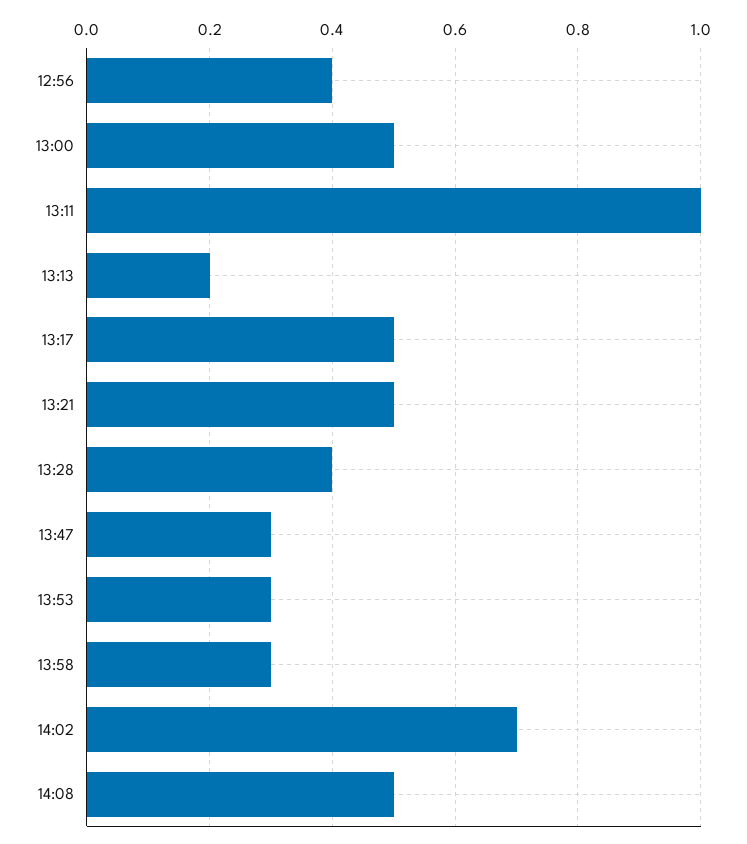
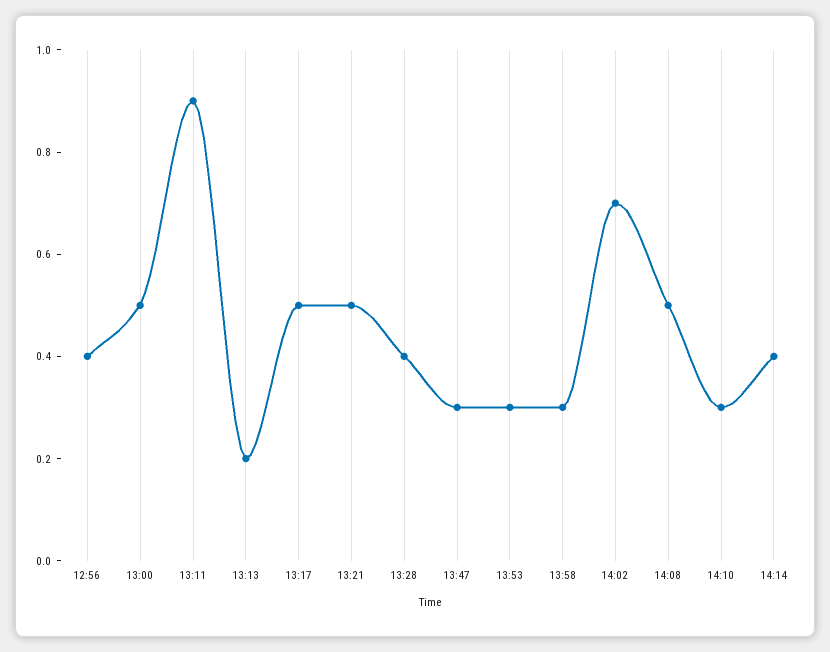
13:11: 1 -> 0.9
14:10: none -> 0.3
14:14: none -> 0.4

